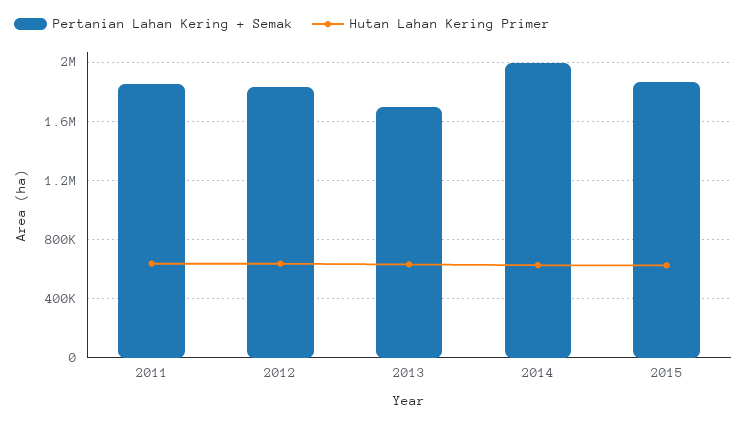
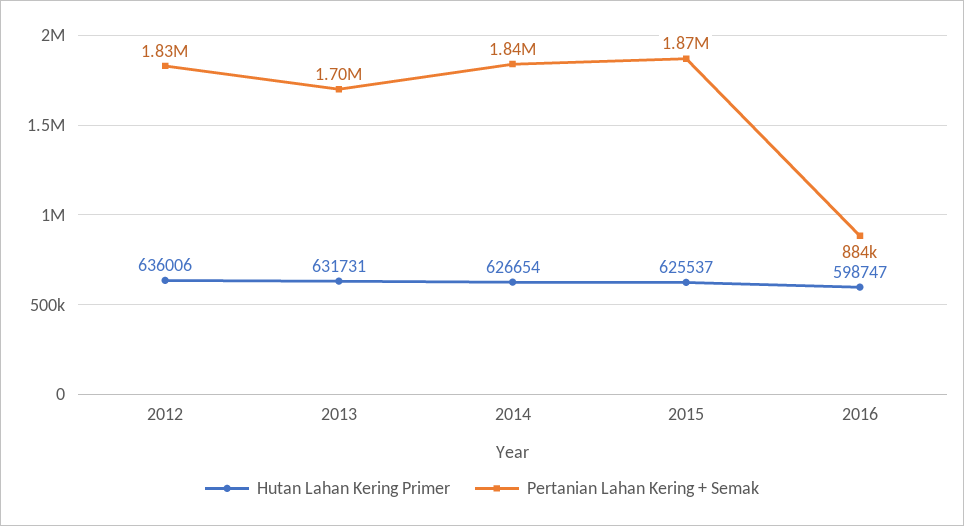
Pertanian Lahan Kering + Semak, 2011: 1850000 -> none
Hutan Lahan Kering Primer, 2011: 650000 -> none
Pertanian Lahan Kering + Semak, 2014: 2000000 -> 1840000
Hutan Lahan Kering Primer, 2016: none -> 598747
Pertanian Lahan Kering + Semak, 2016: none -> 884000

